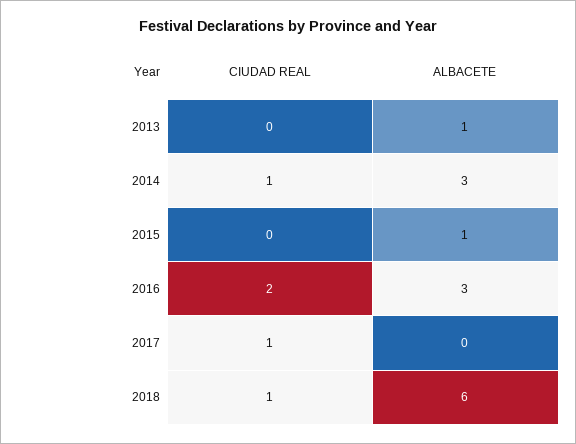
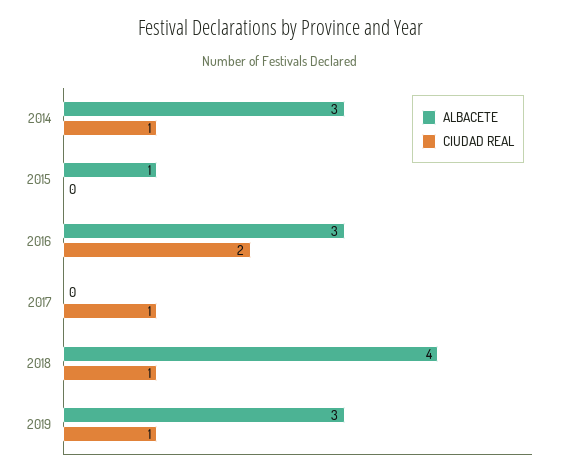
CIUDAD REAL, 2013: 0 -> none
ALBACETE, 2013: 1 -> none
ALBACETE, 2018: 6 -> 4
ALBACETE, 2019: none -> 3
CIUDAD REAL, 2019: none -> 1

